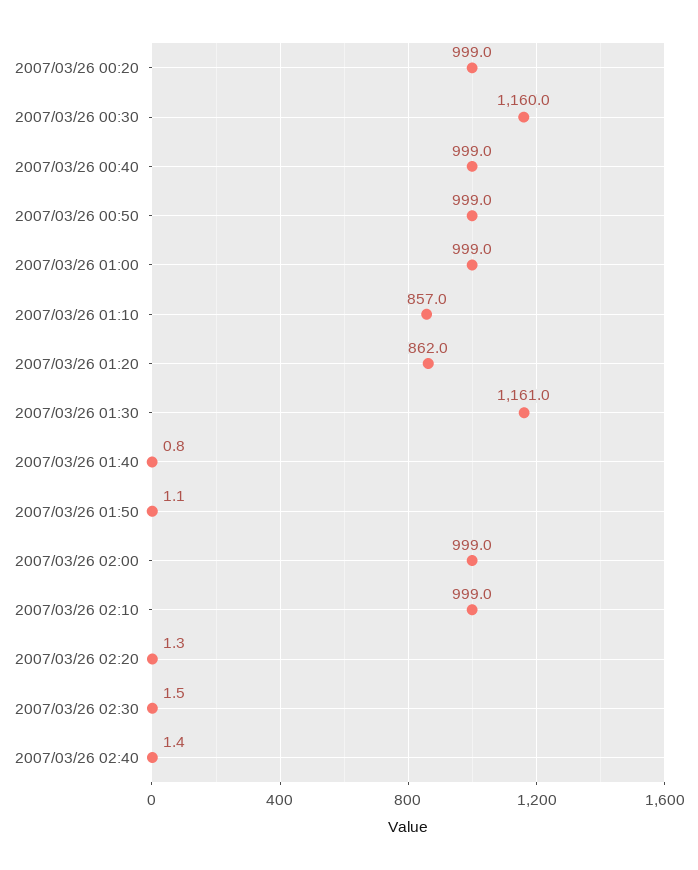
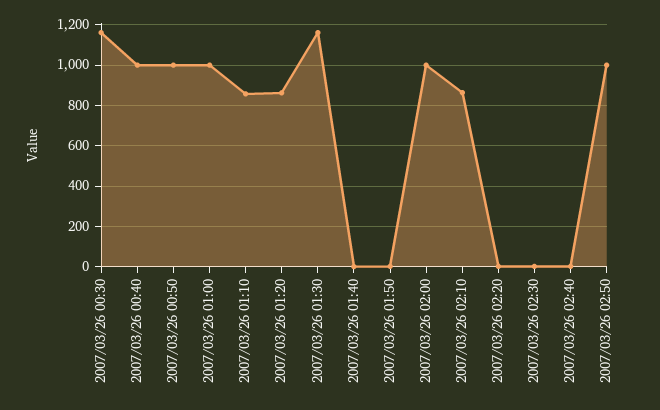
2007/03/26 00:20: 999 -> none
2007/03/26 02:10: 999 -> 850
2007/03/26 02:50: none -> 1000

